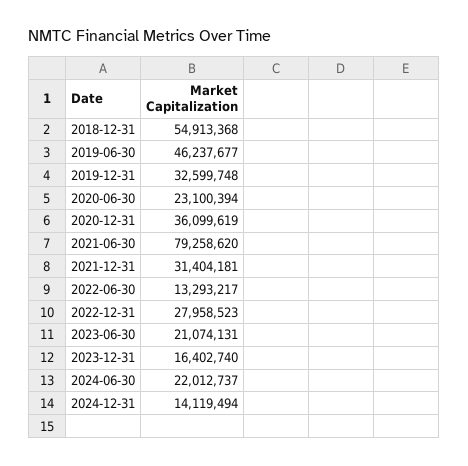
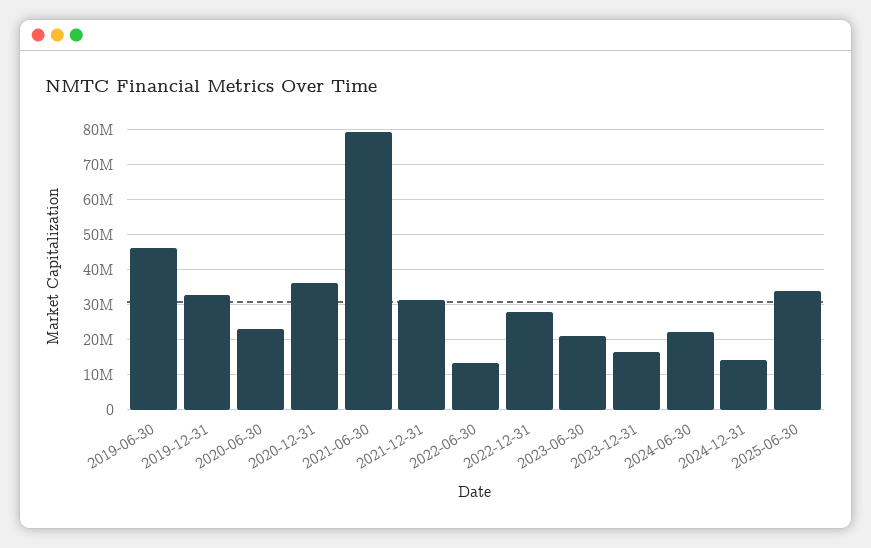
2018-12-31: 54913368 -> none
2025-06-30: none -> 34000000

